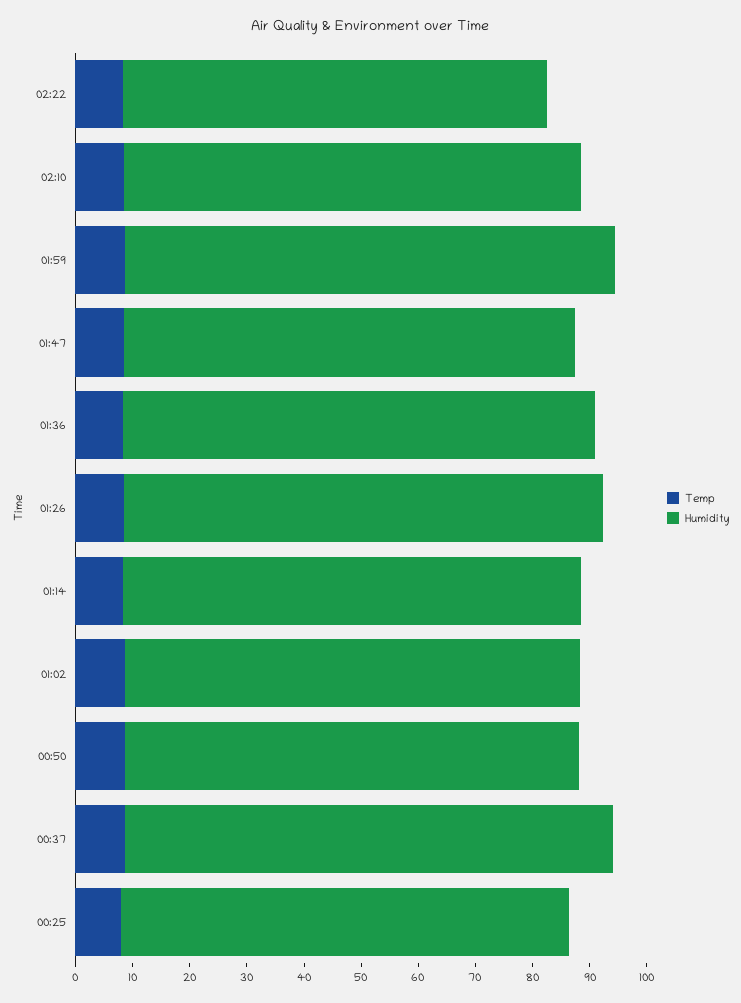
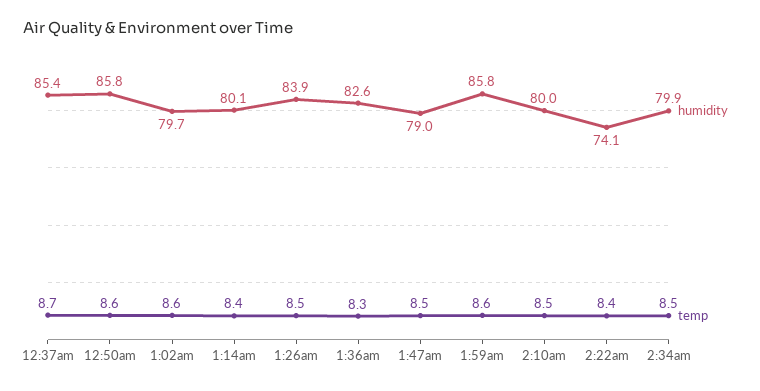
Humidity, 00:50: 80 -> 85.8
Temp, 00:25: 8 -> none
Humidity, 00:25: 78 -> none
Humidity, 2:34am: none -> 79.9
Temp, 2:34am: none -> 8.5

